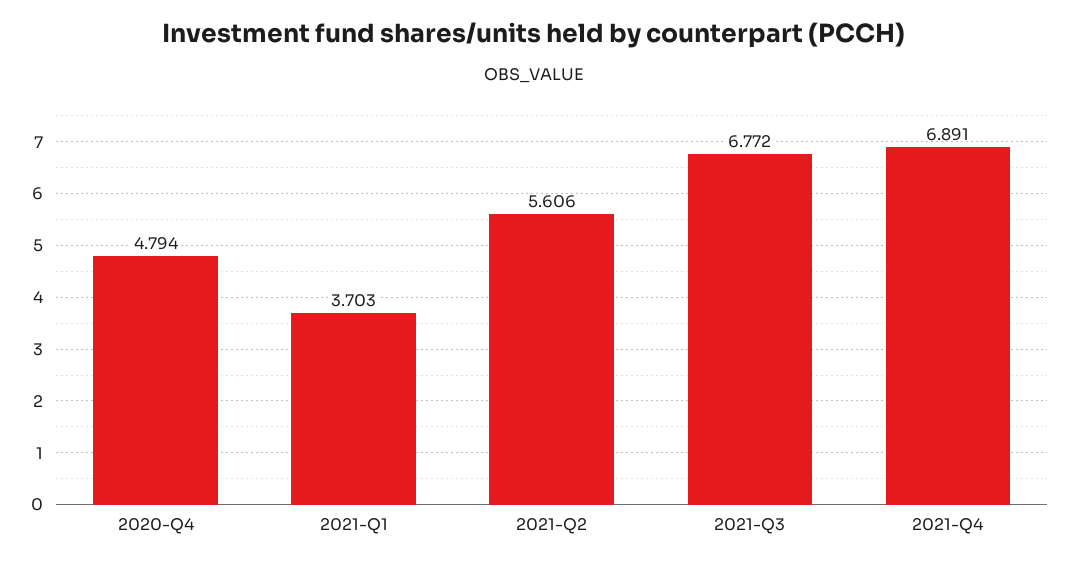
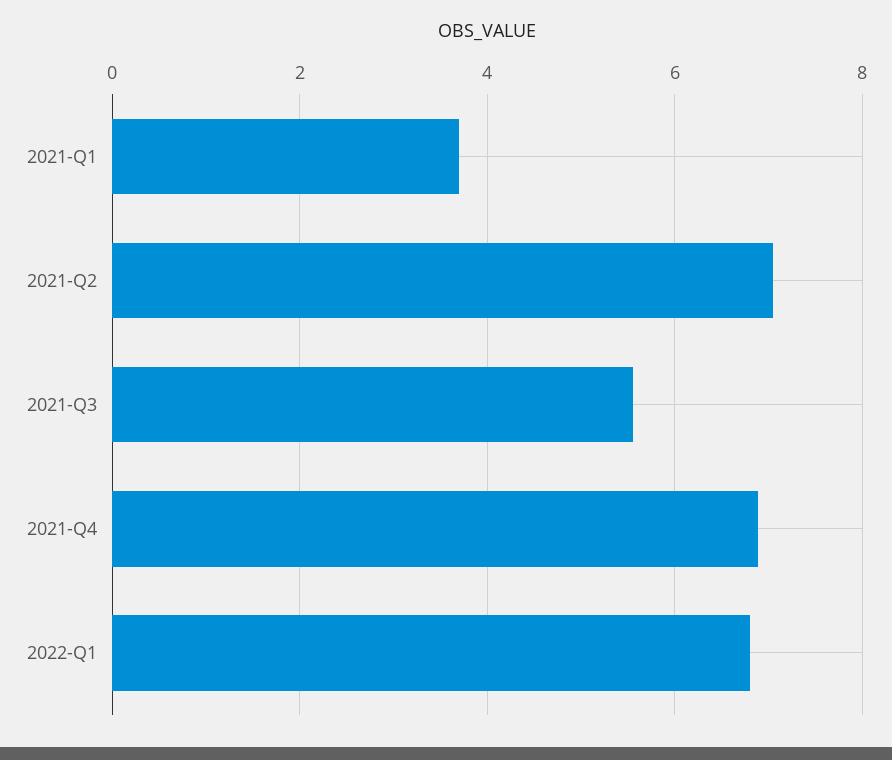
2020-Q4: 4.794 -> none
2021-Q2: 5.606 -> 7
2021-Q3: 6.772 -> 5.6
2022-Q1: none -> 6.8

